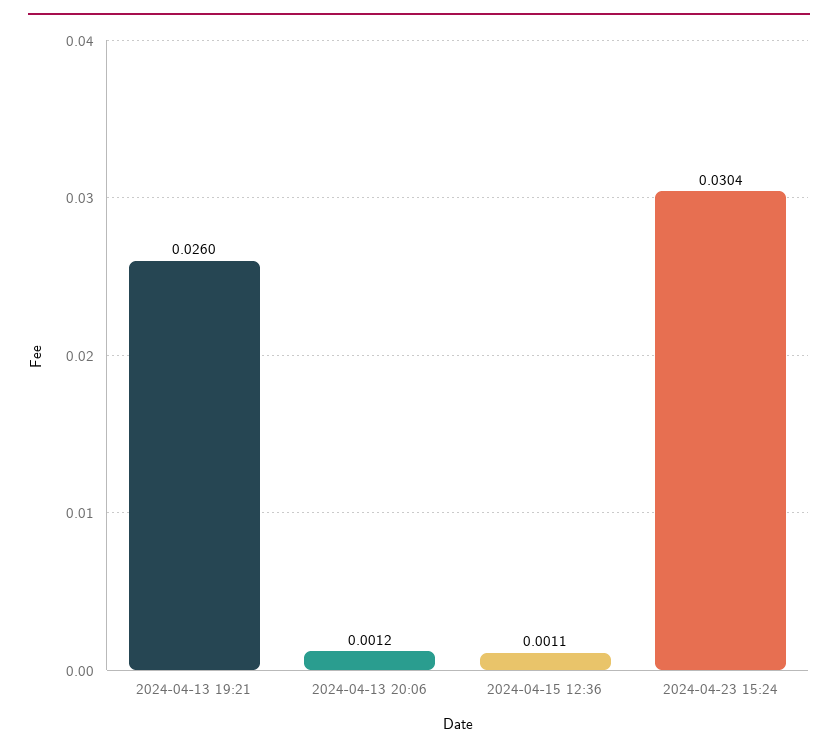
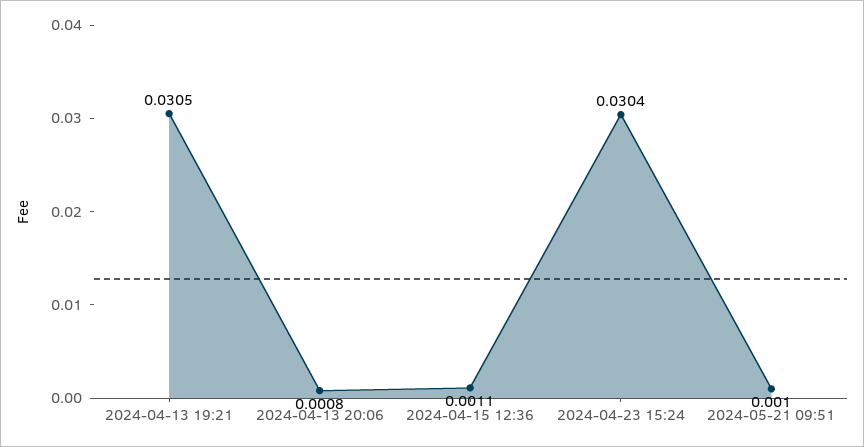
2024-04-13 19:21: 0.026 -> 0.0305
2024-04-13 20:06: 0.0012 -> 0.0008
2024-05-21 09:51: none -> 0.001

